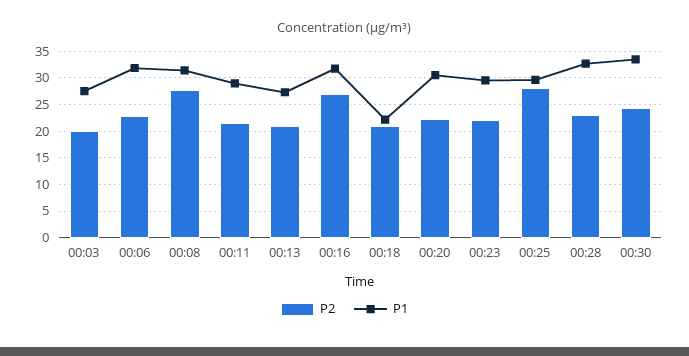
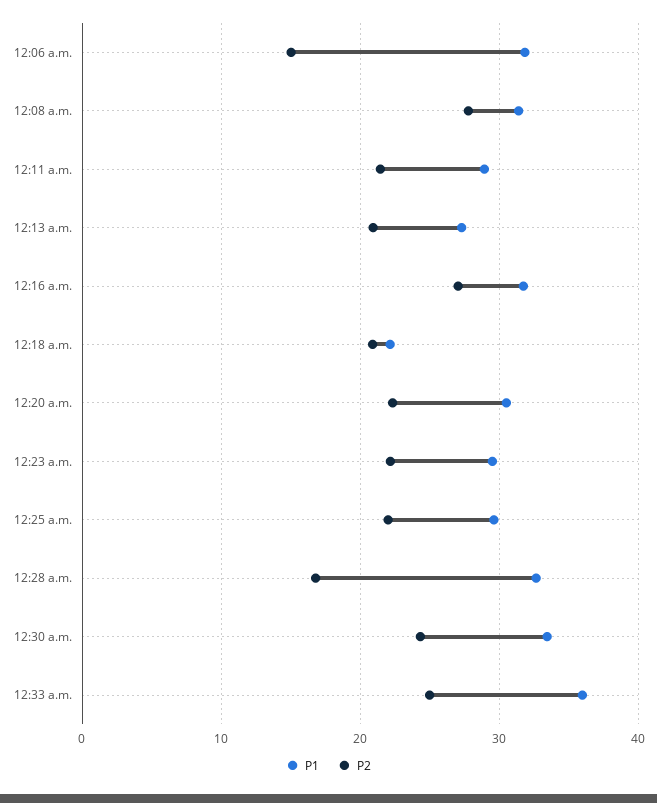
P2, 00:03: 20 -> none
P1, 00:03: 27.5 -> none
P2, 00:06: 22.5 -> 15
P2, 00:25: 27.5 -> 22
P2, 00:28: 22.5 -> 17
P1, 12:33 a.m.: none -> 36
P2, 12:33 a.m.: none -> 25

